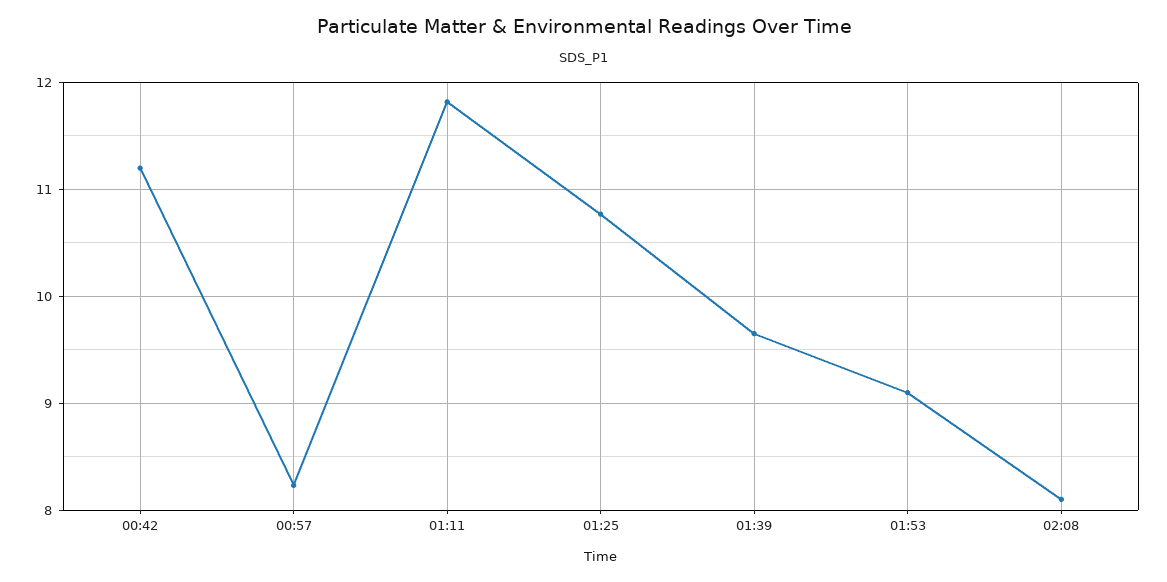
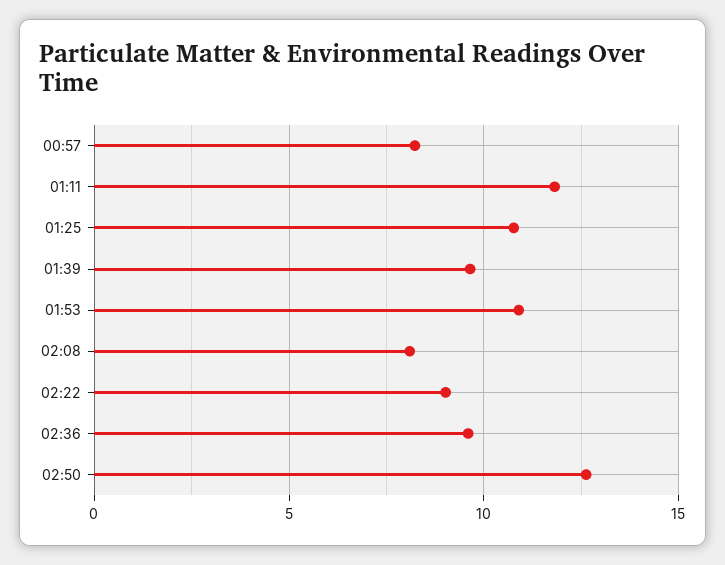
00:42: 11.2 -> none
01:53: 9.1 -> 11
02:22: none -> 9
02:36: none -> 9.5
02:50: none -> 12.5

